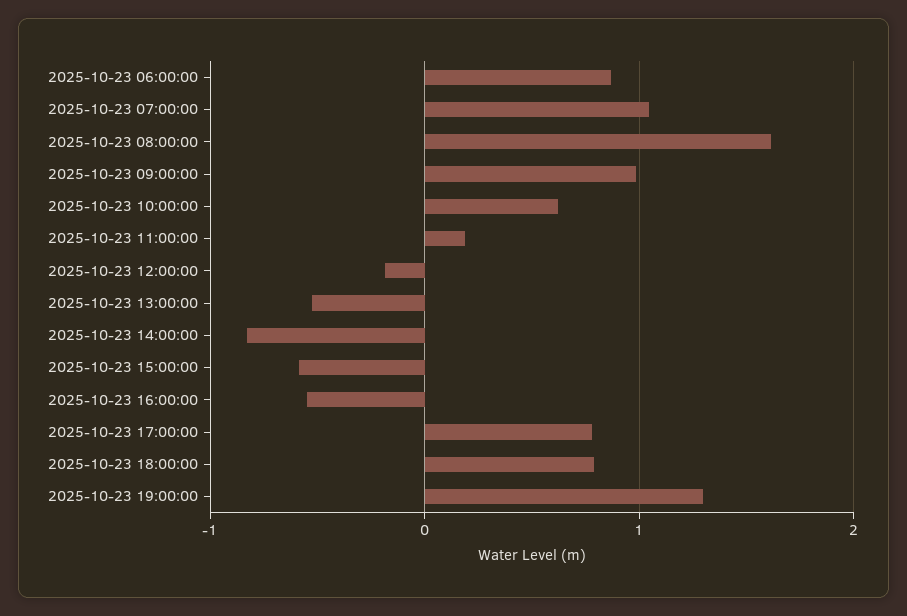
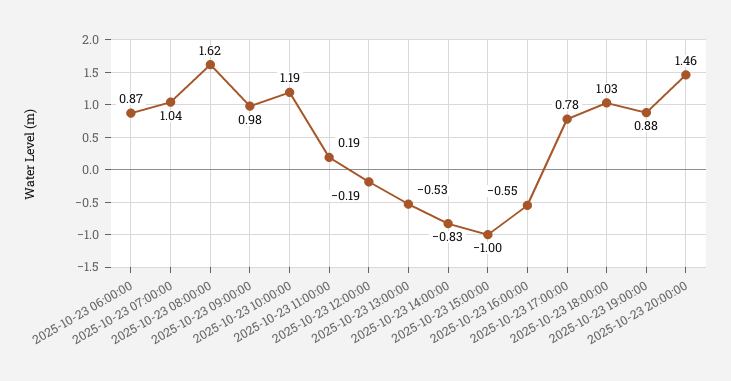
2025-10-23 10:00:00: 0.6 -> 1.19
2025-10-23 15:00:00: -0.6 -> -1
2025-10-23 18:00:00: 0.8 -> 1.03
2025-10-23 19:00:00: 1.3 -> 0.88
2025-10-23 20:00:00: none -> 1.46

